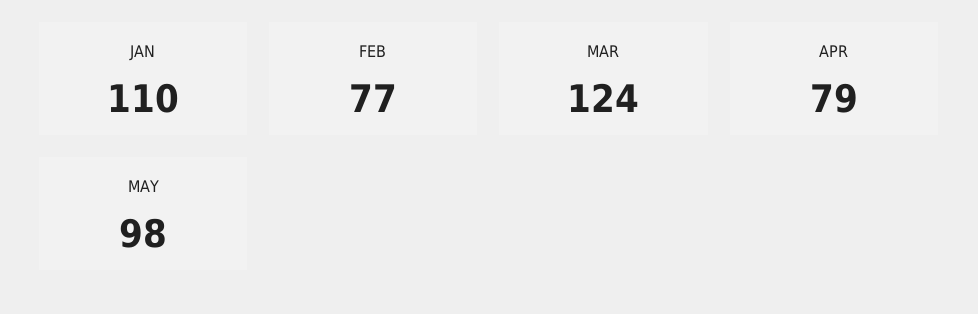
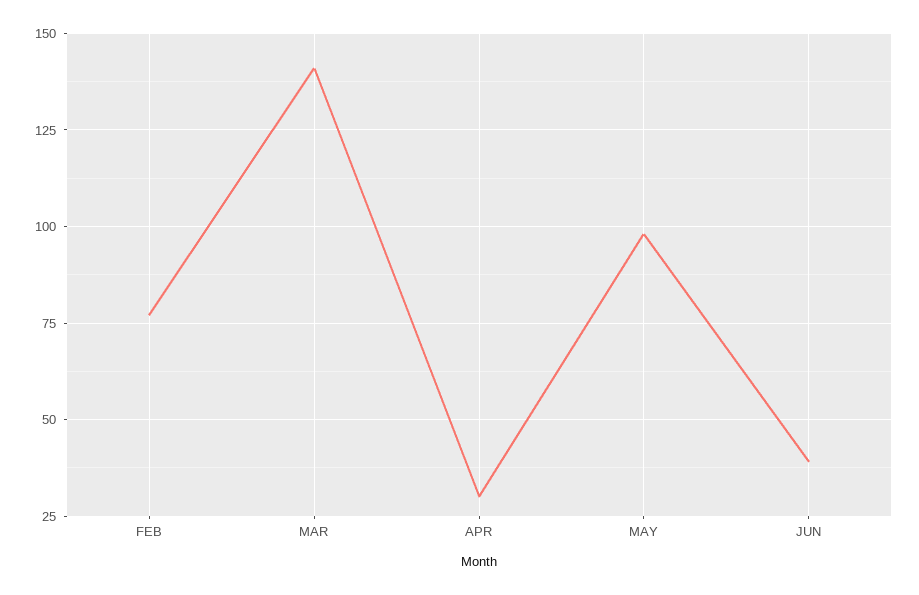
JAN: 110 -> none
MAR: 124 -> 140
APR: 79 -> 30
JUN: none -> 40

